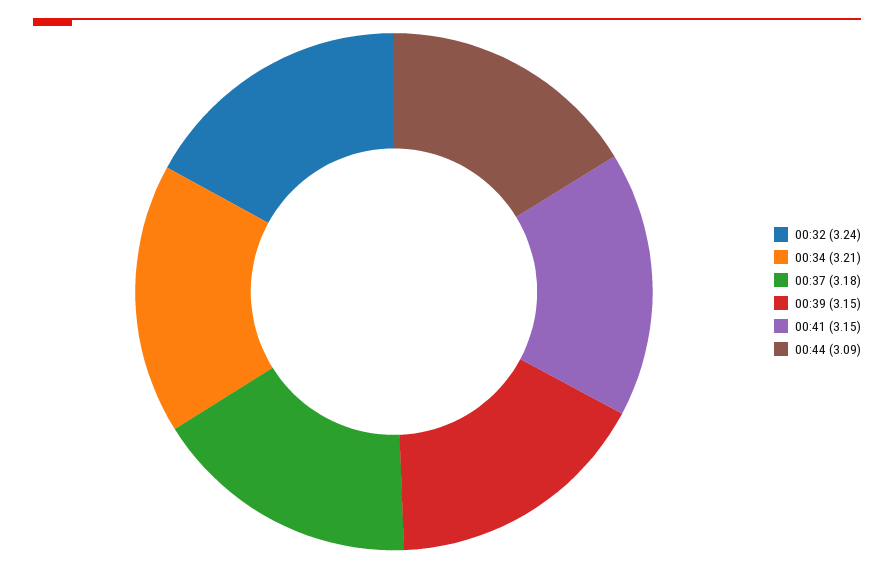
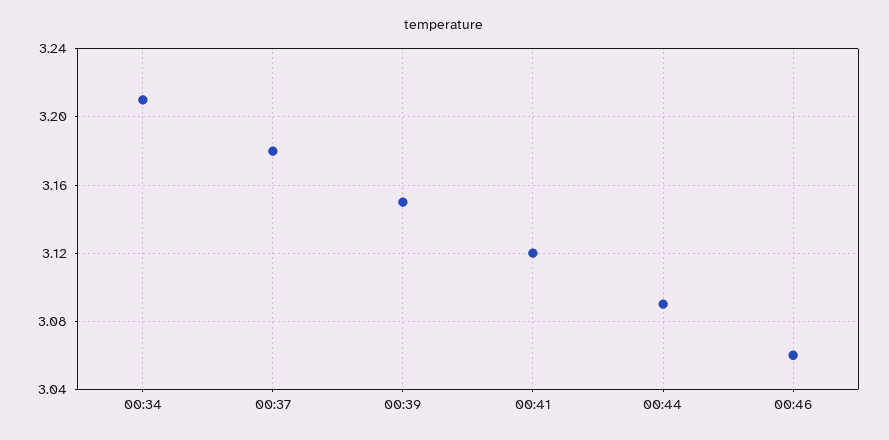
00:32: 3.24 -> none
00:41: 3.15 -> 3.12
00:46: none -> 3.06

